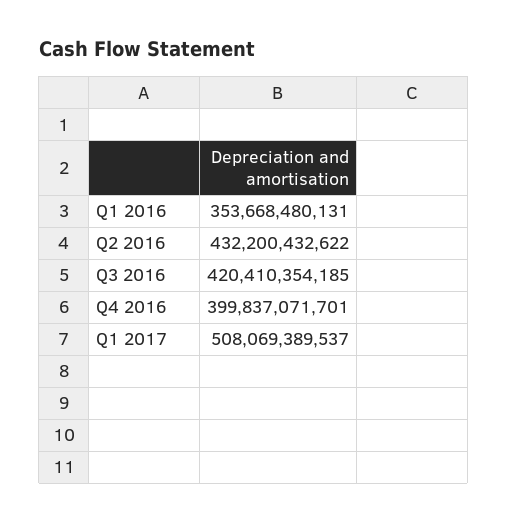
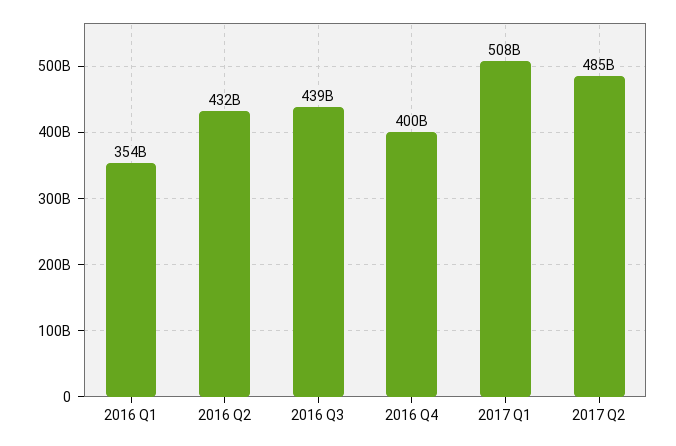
Q3 2016: 420410354185 -> 439000000000
2017 Q2: none -> 485000000000

